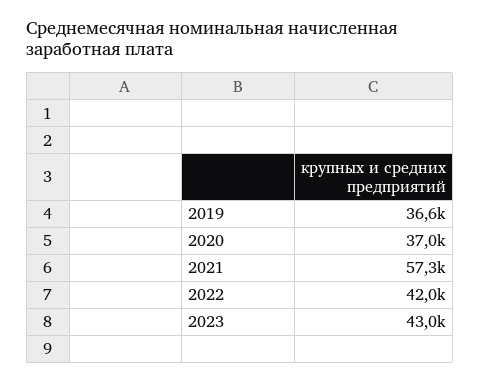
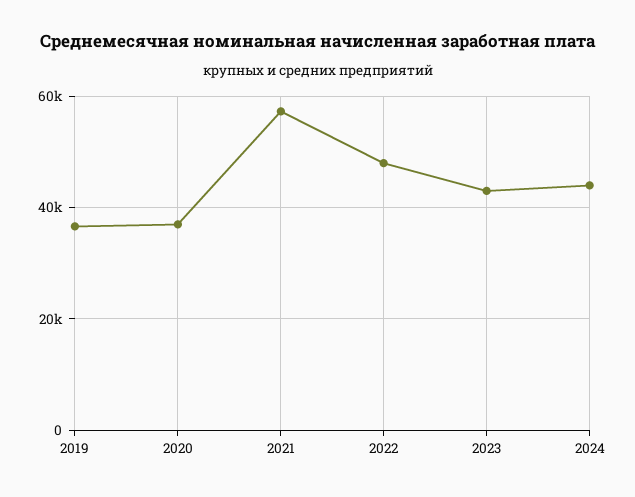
2022: 42000 -> 48000
2024: none -> 44000

